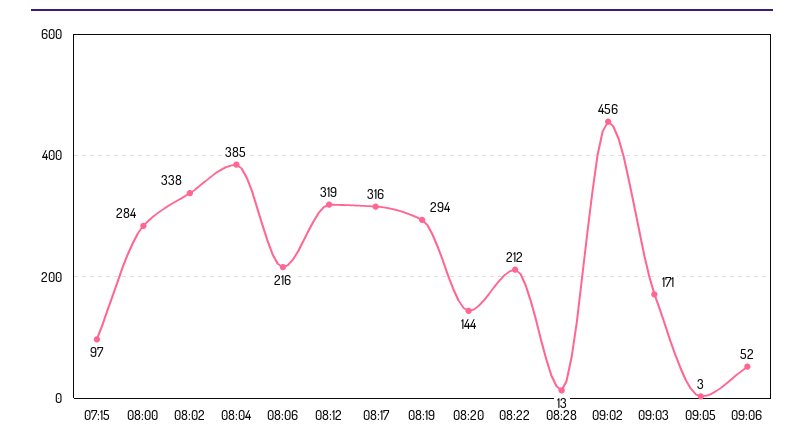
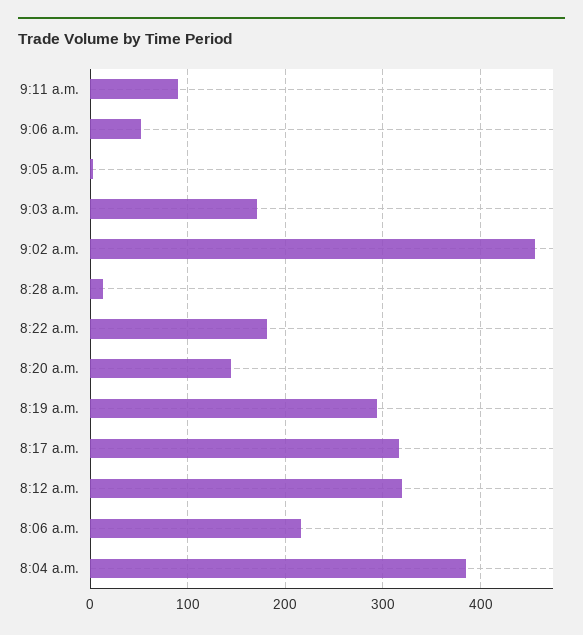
07:15: 97 -> none
08:00: 284 -> none
08:02: 338 -> none
08:22: 212 -> 180
9:11 a.m.: none -> 90

